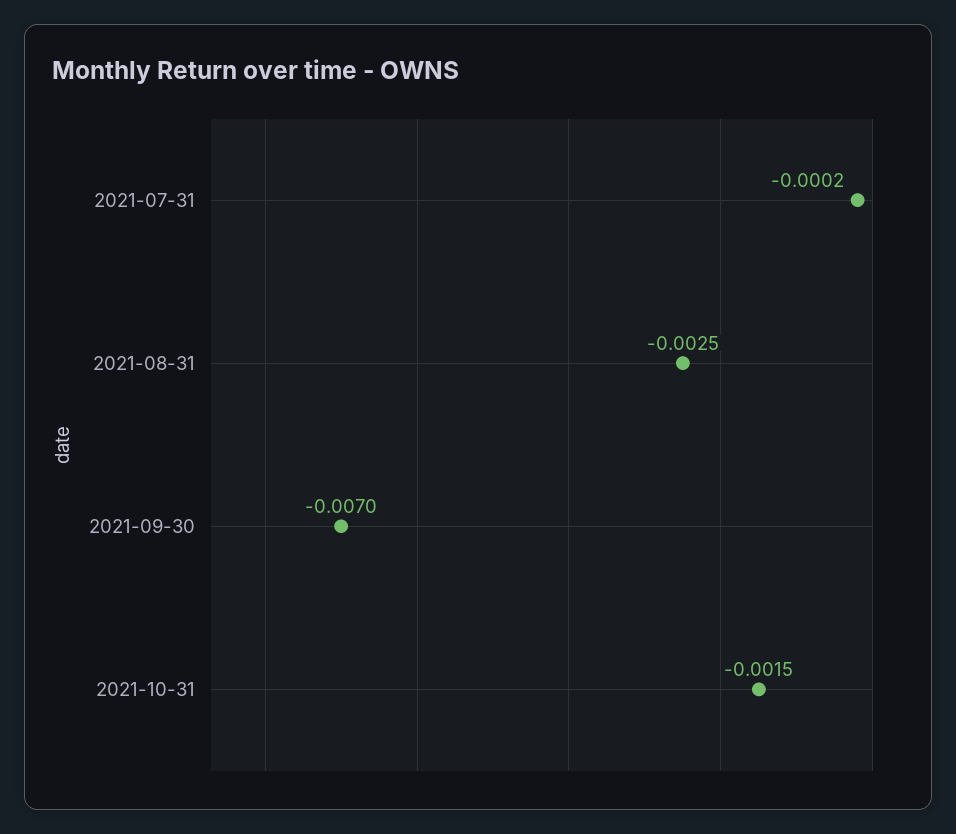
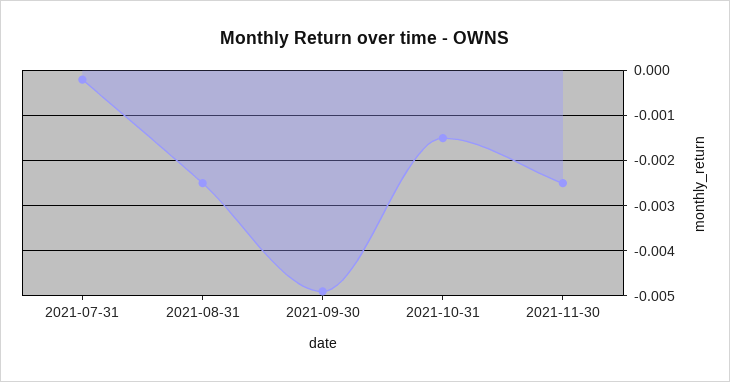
2021-09-30: -0.007 -> -0.005
2021-11-30: none -> -0.0025

